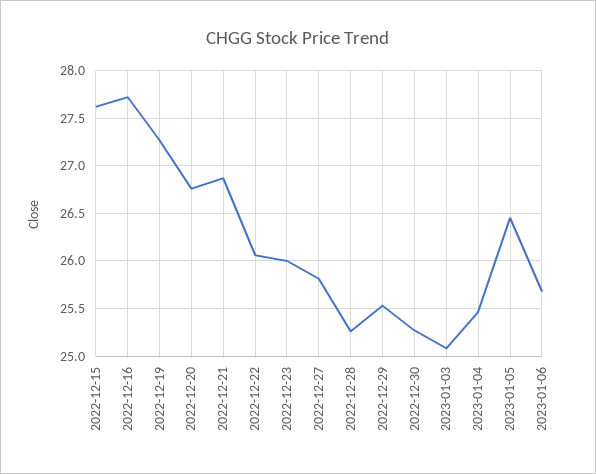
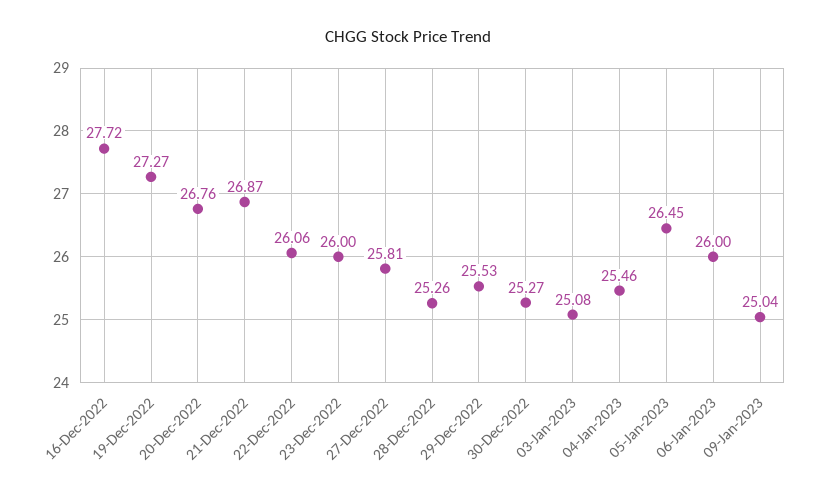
2022-12-15: 27.6 -> none
2023-01-06: 25.7 -> 26
09-Jan-2023: none -> 25.04

